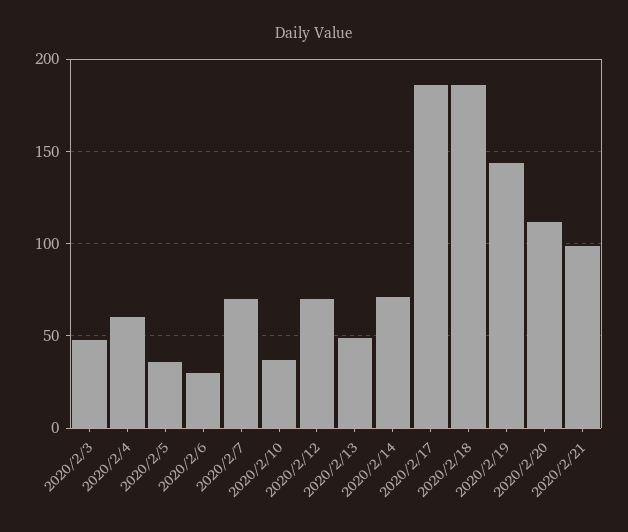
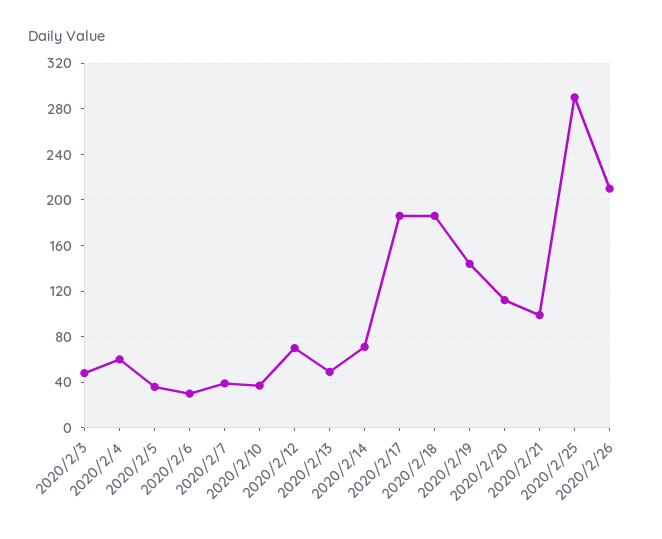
2020/2/7: 70 -> 40
2020/2/25: none -> 290
2020/2/26: none -> 210

